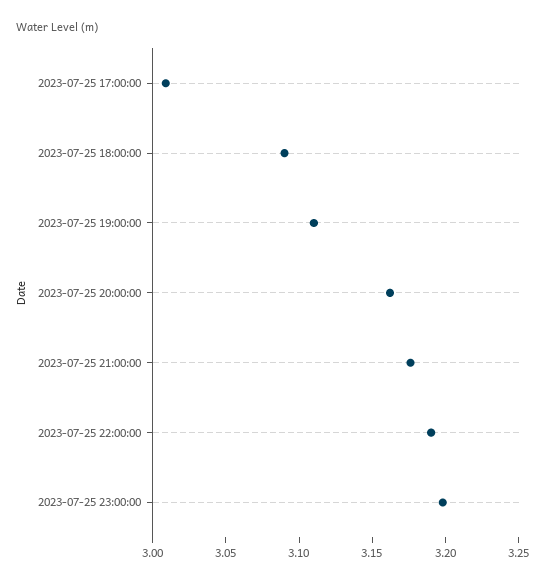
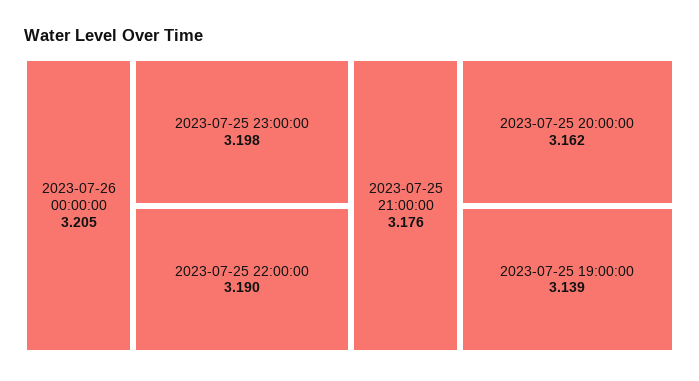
2023-07-25 17:00:00: 3.01 -> none
2023-07-25 18:00:00: 3.09 -> none
2023-07-25 19:00:00: 3.11 -> 3.139
2023-07-26 00:00:00: none -> 3.205

